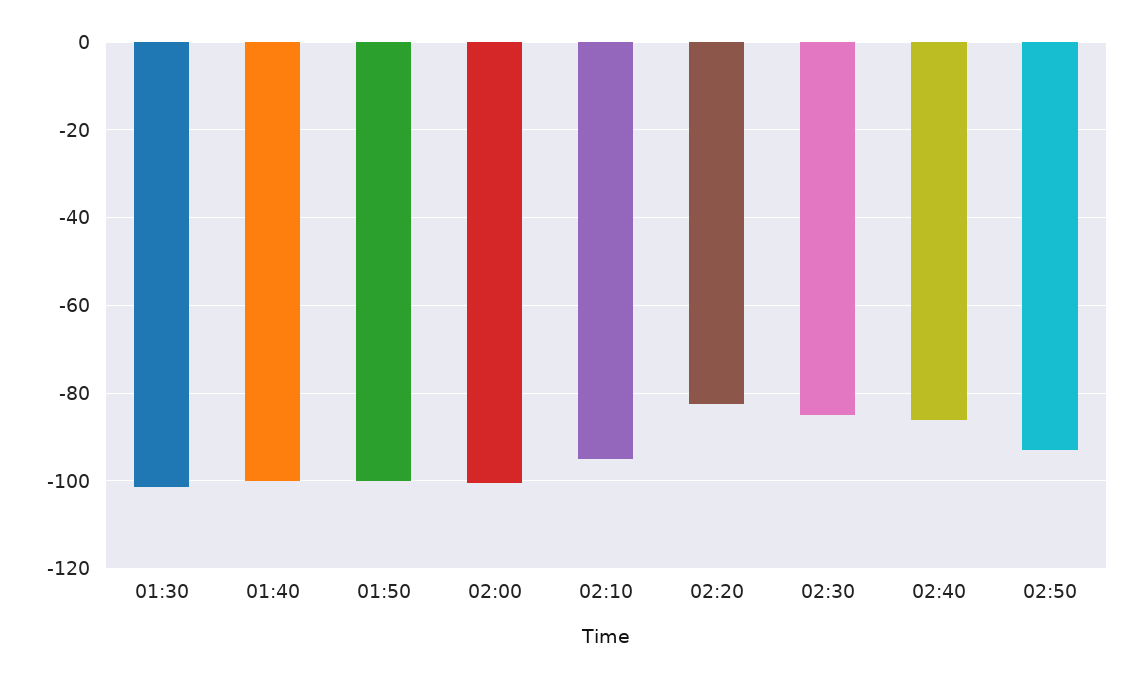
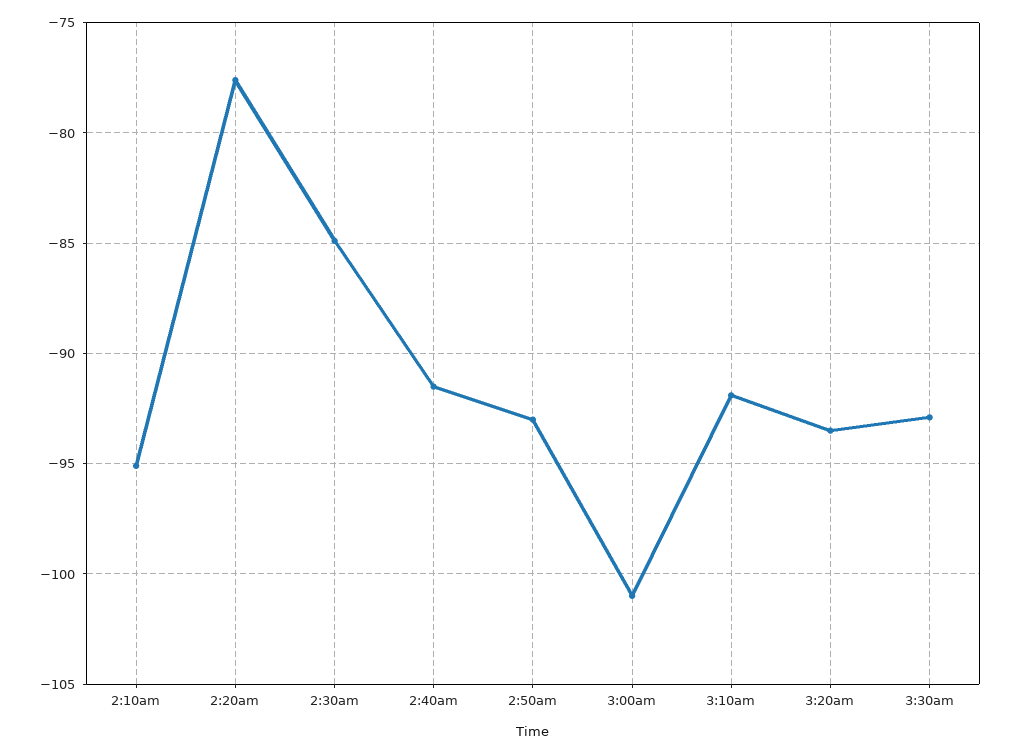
01:30: -102 -> none
01:40: -100 -> none
01:50: -100 -> none
02:00: -100 -> none
02:20: -82 -> -77.5
02:40: -86 -> -91.5
3:00am: none -> -101
3:10am: none -> -92
3:20am: none -> -93.5
3:30am: none -> -93

